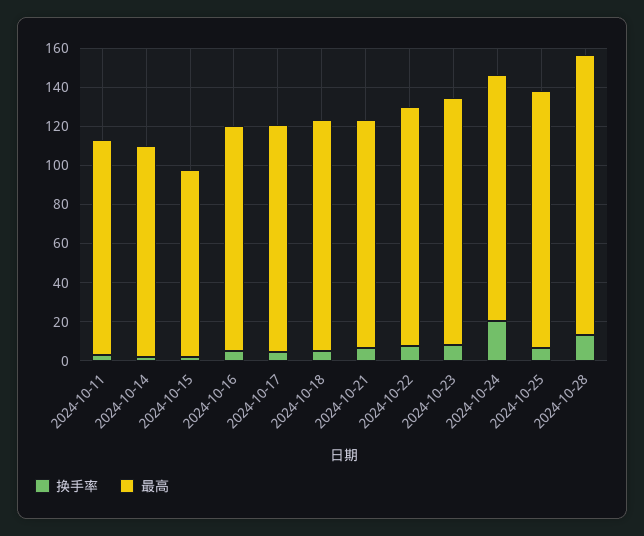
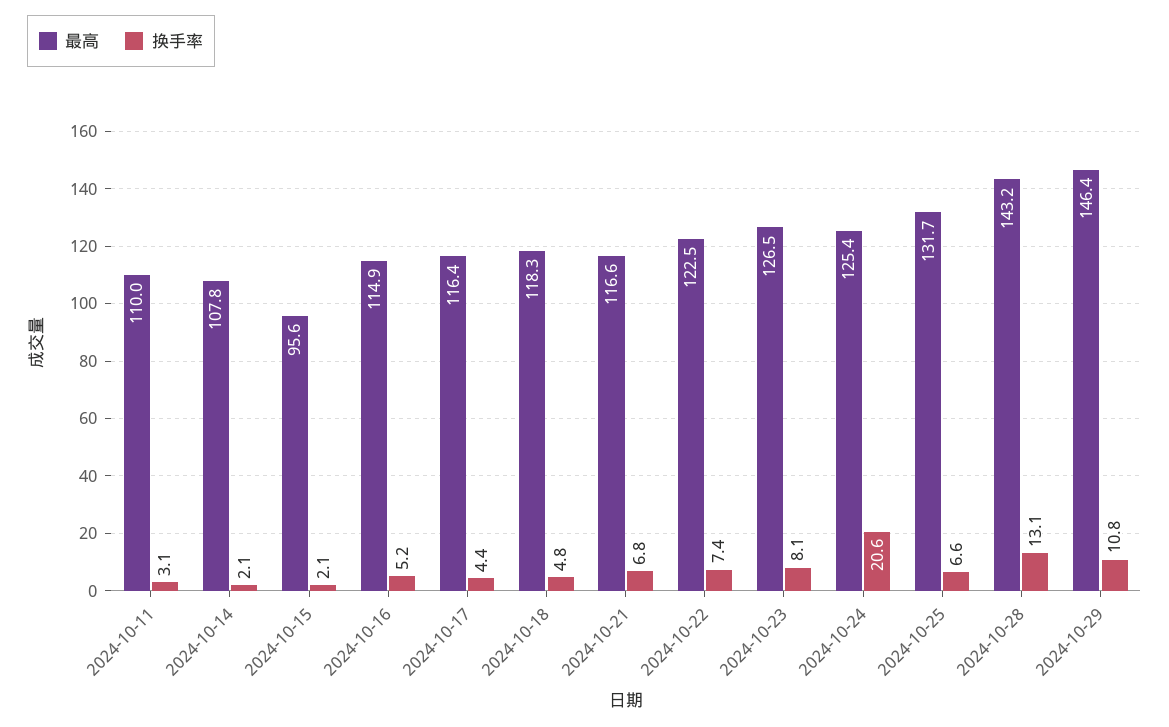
最高, 2024-10-29: none -> 146.4
换手率, 2024-10-29: none -> 10.8

